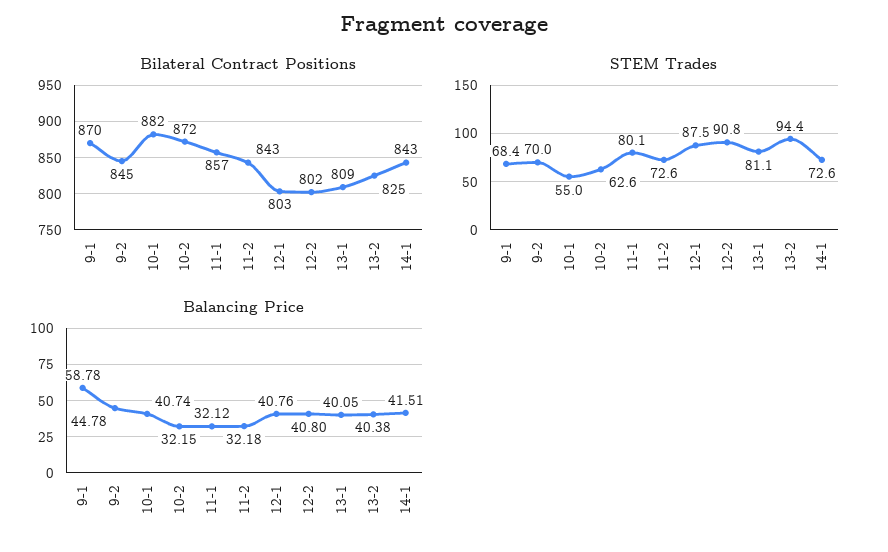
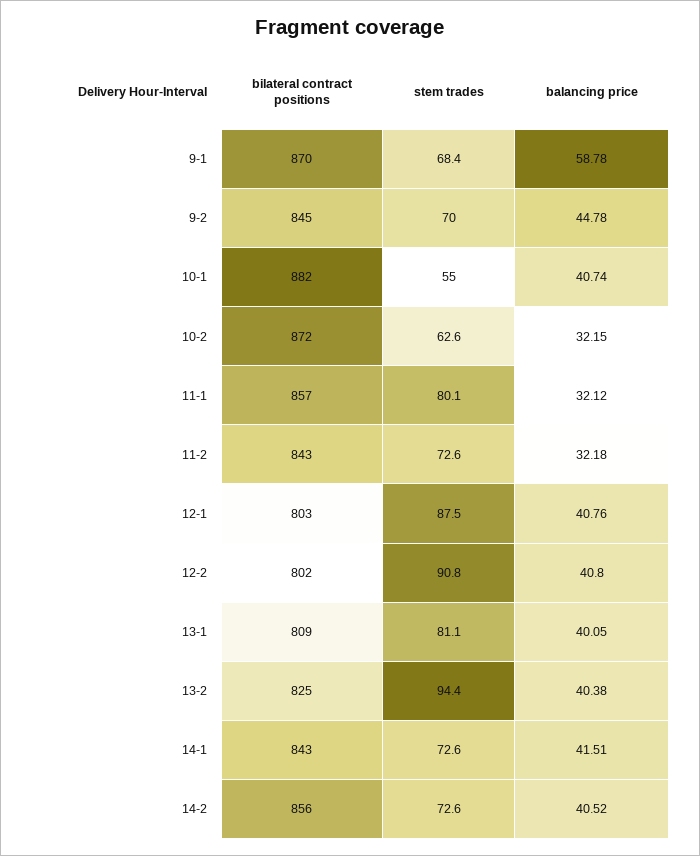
Bilateral Contract Positions, 14-2: none -> 856
STEM Trades, 14-2: none -> 72.6
Balancing Price, 14-2: none -> 40.52

